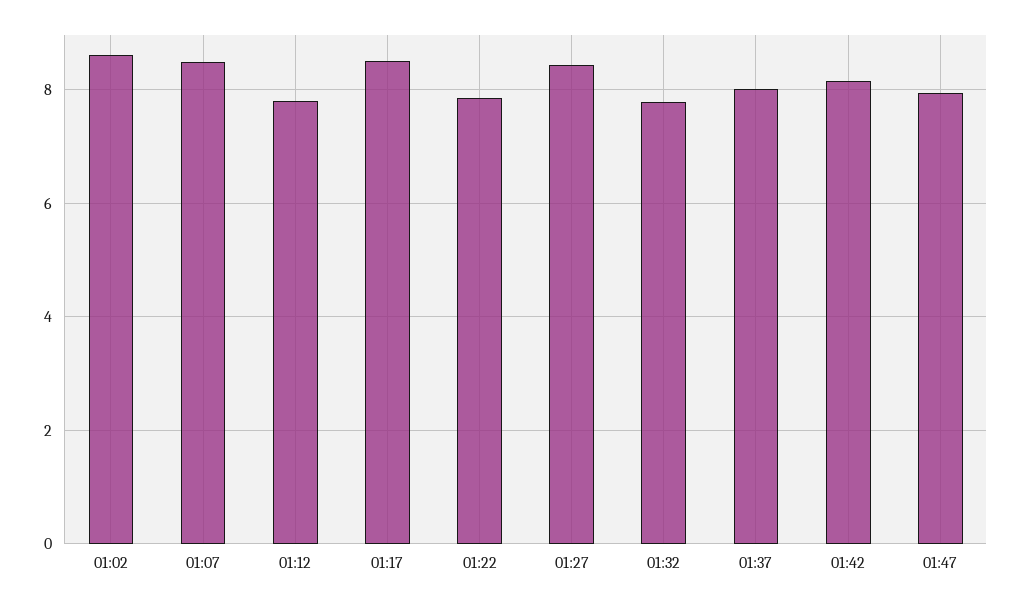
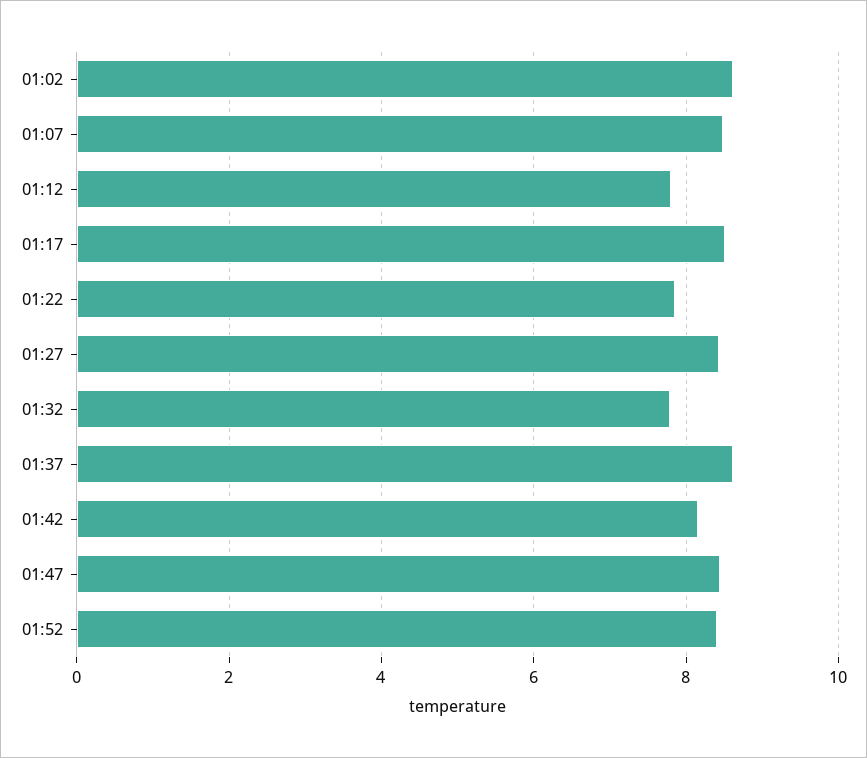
01:37: 8 -> 8.6
01:47: 8 -> 8.4
01:52: none -> 8.4

